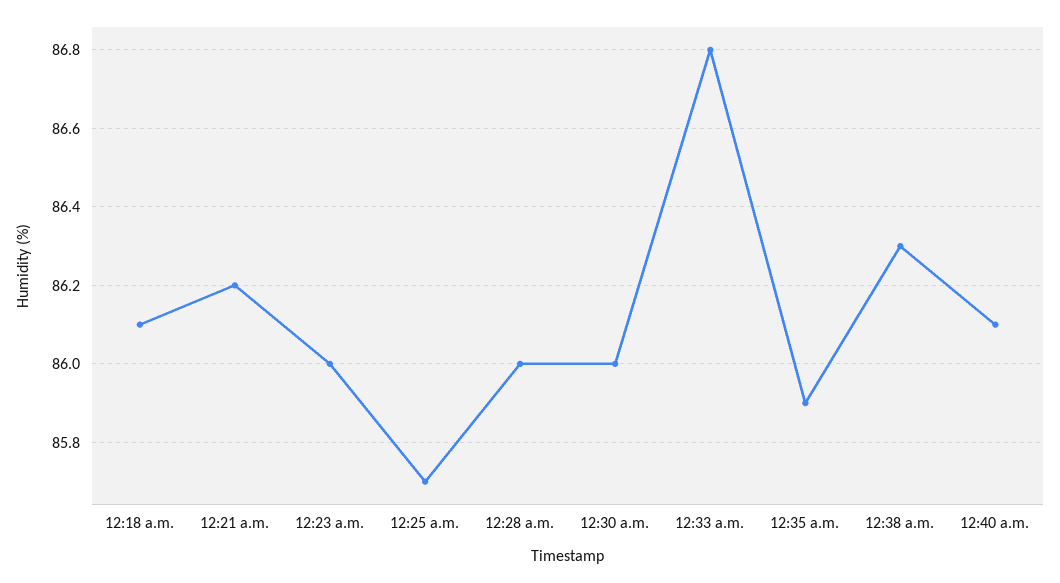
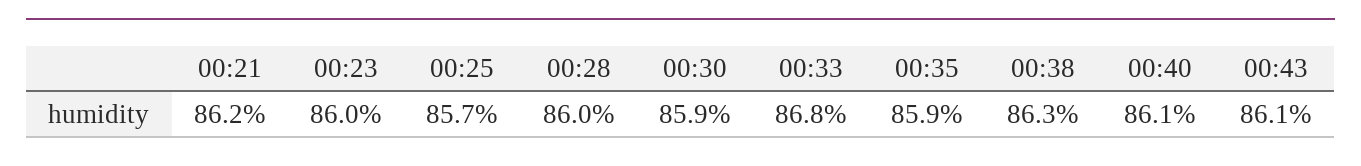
12:18 a.m.: 86.1 -> none
12:30 a.m.: 86 -> 85.9
00:43: none -> 86.1

